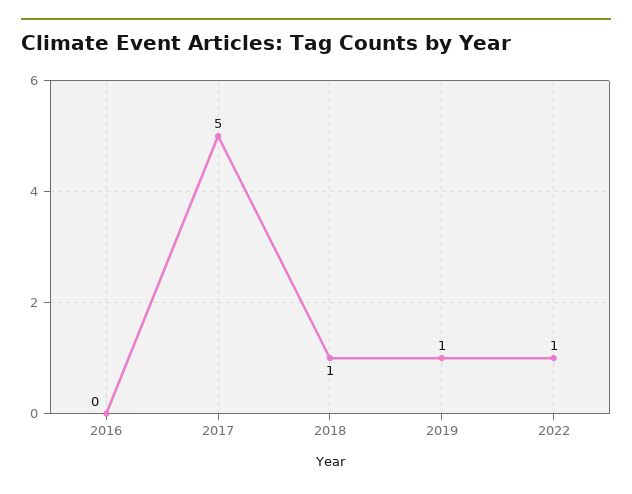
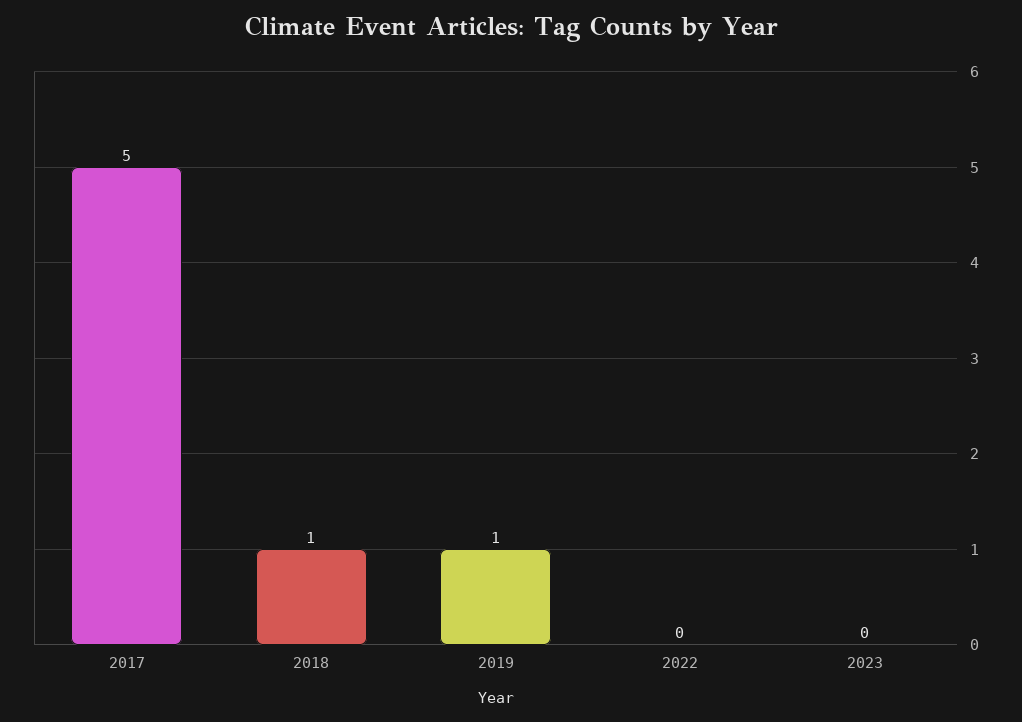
2016: 0 -> none
2022: 1 -> 0
2023: none -> 0

